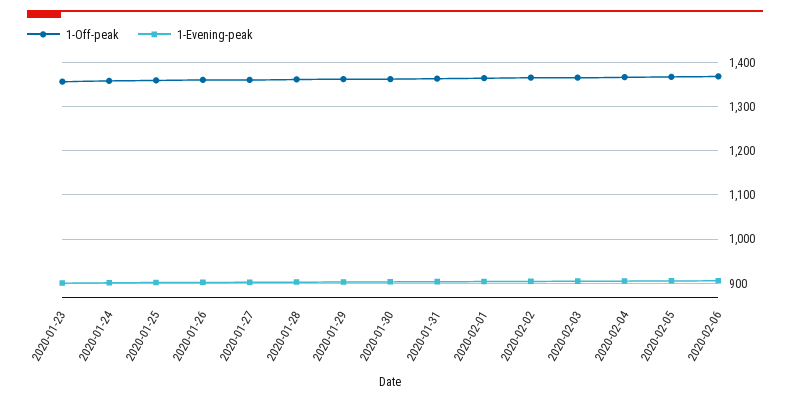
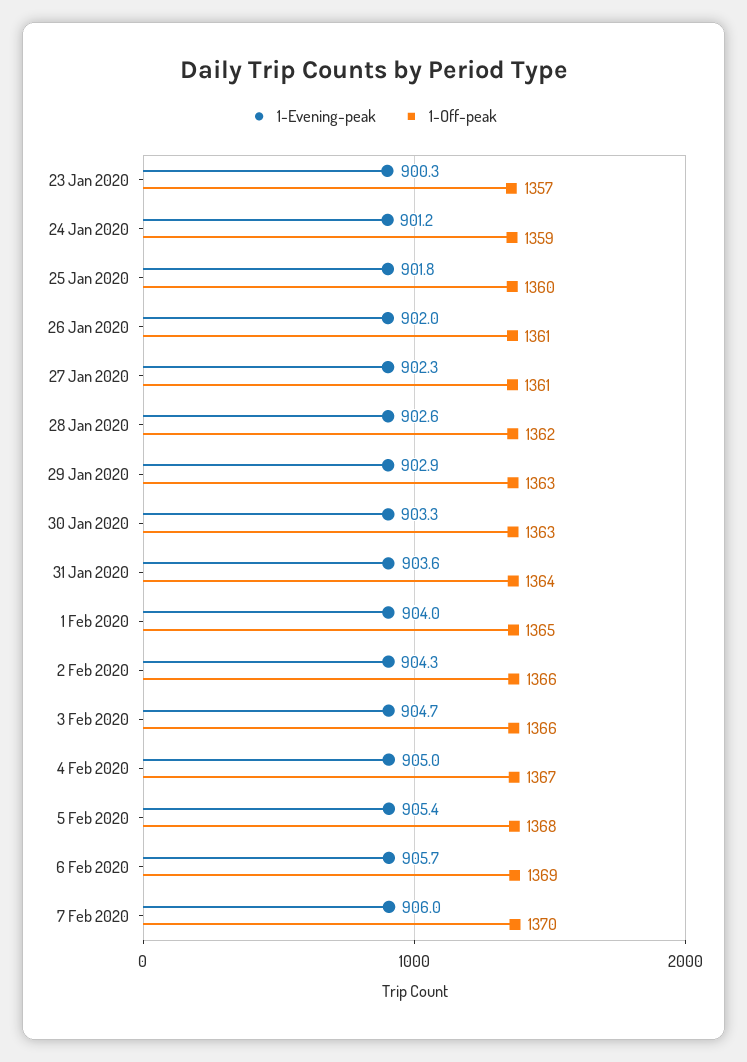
1-Evening-peak, 7 Feb 2020: none -> 906
1-Off-peak, 7 Feb 2020: none -> 1370

